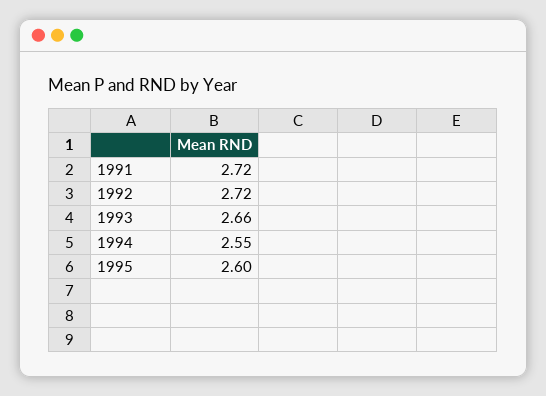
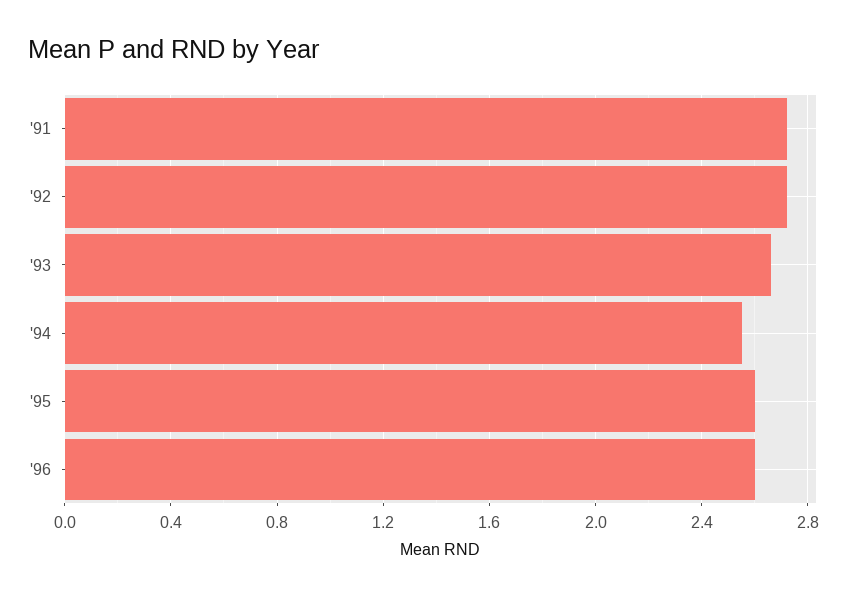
'96: none -> 2.6

